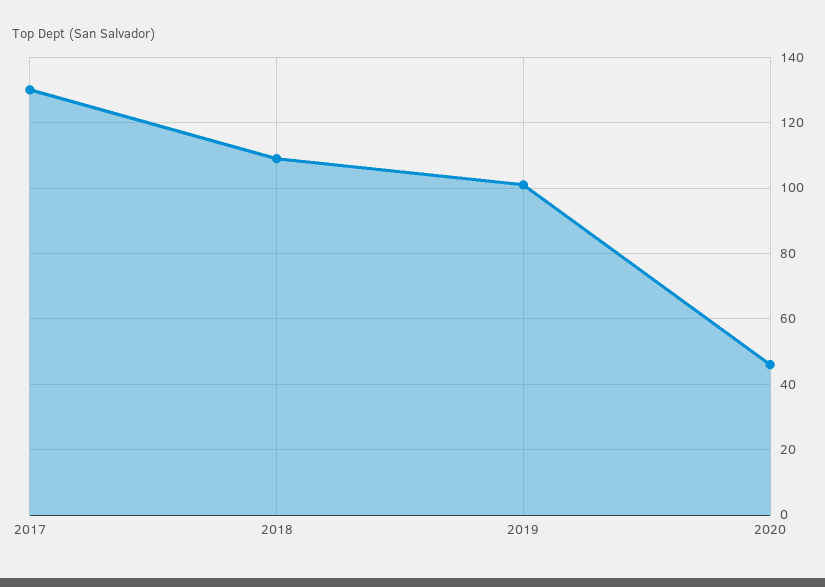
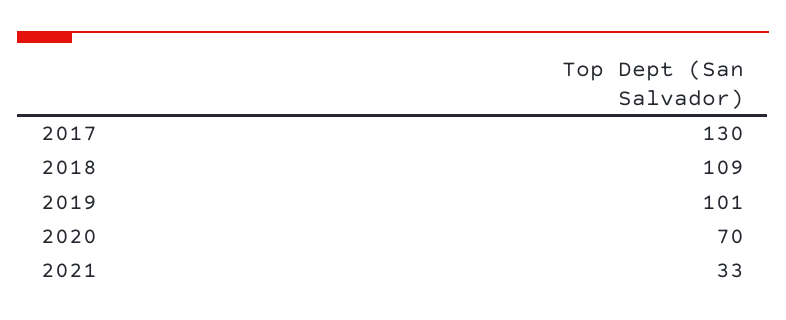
2020: 45 -> 70
2021: none -> 33

